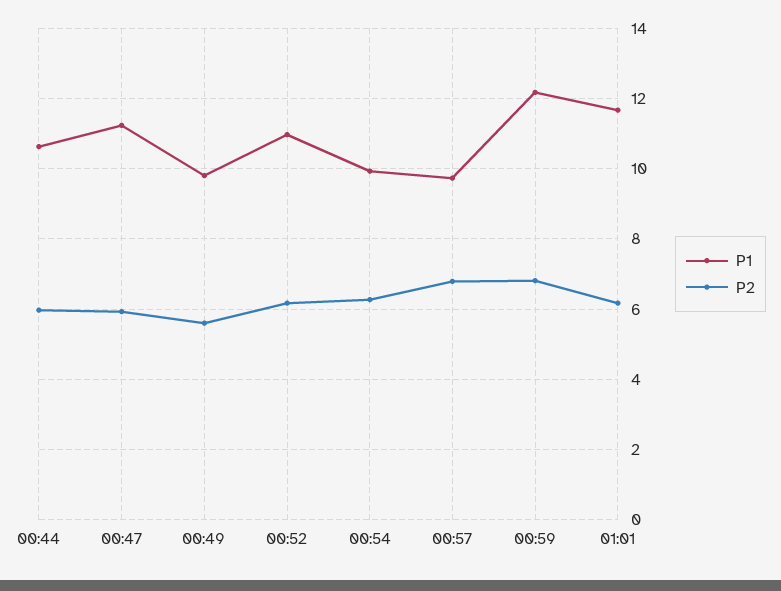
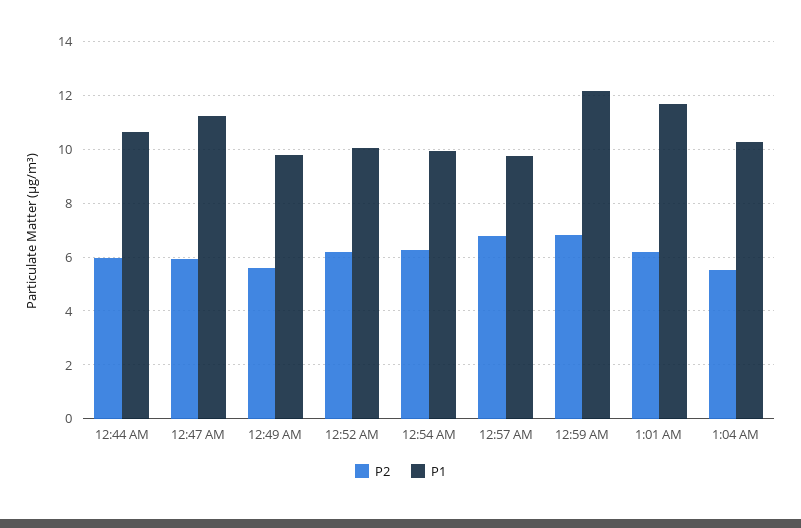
P1, 00:52: 11 -> 10
P2, 1:04 AM: none -> 5.5
P1, 1:04 AM: none -> 10.25

